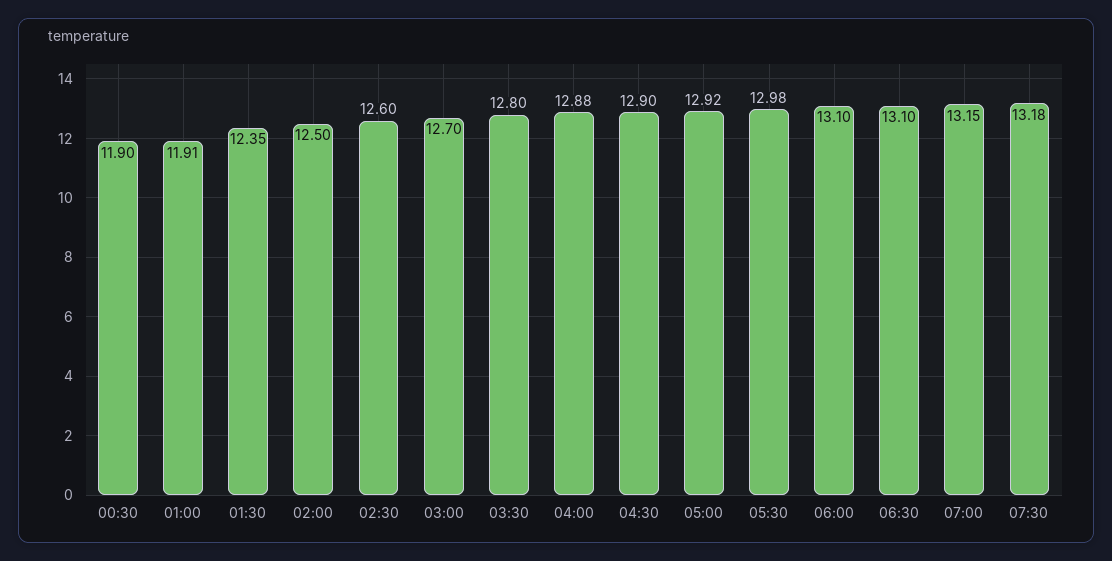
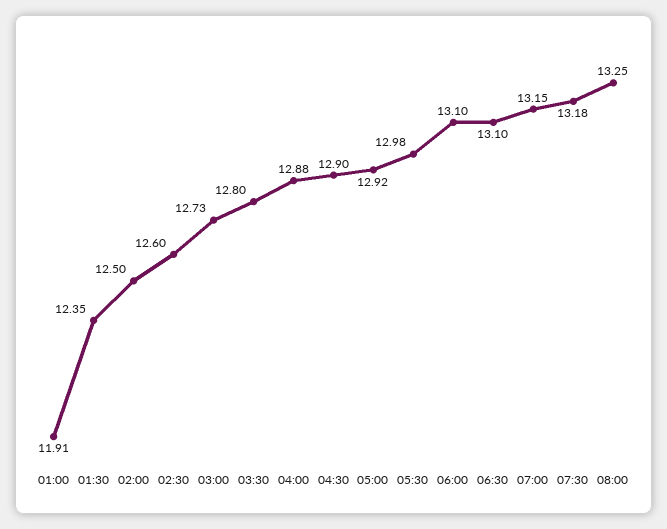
00:30: 11.9 -> none
03:00: 12.7 -> 12.73
08:00: none -> 13.25

